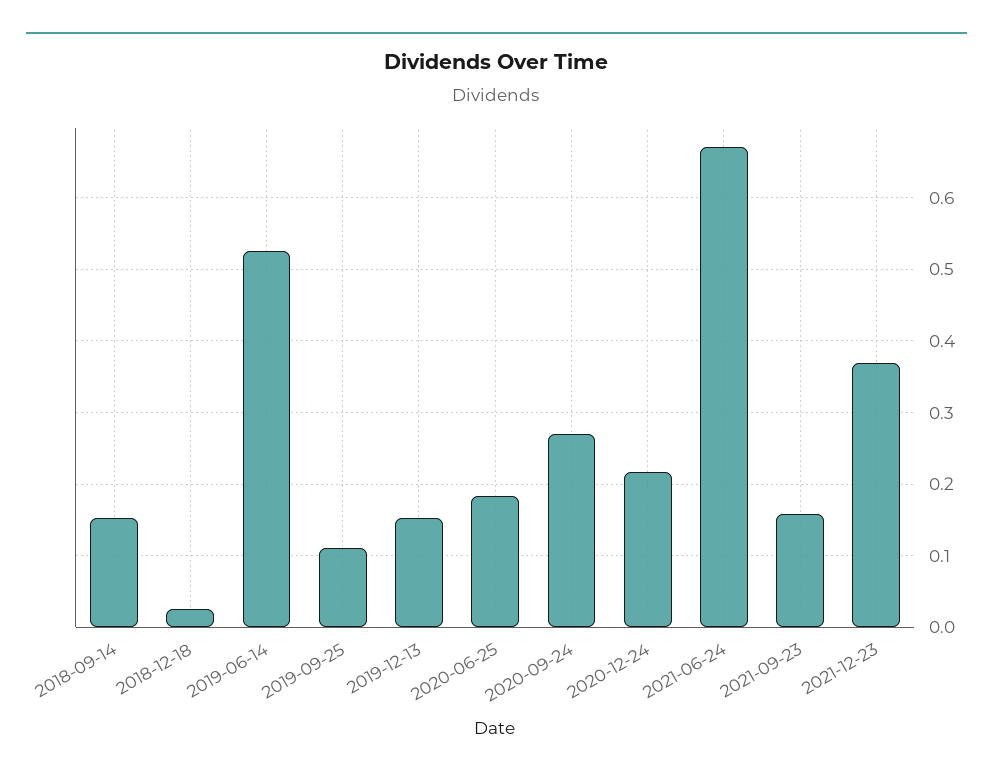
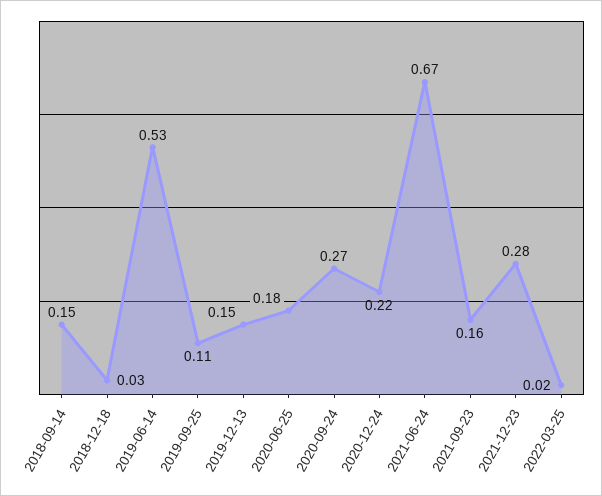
2021-12-23: 0.37 -> 0.28
2022-03-25: none -> 0.02

